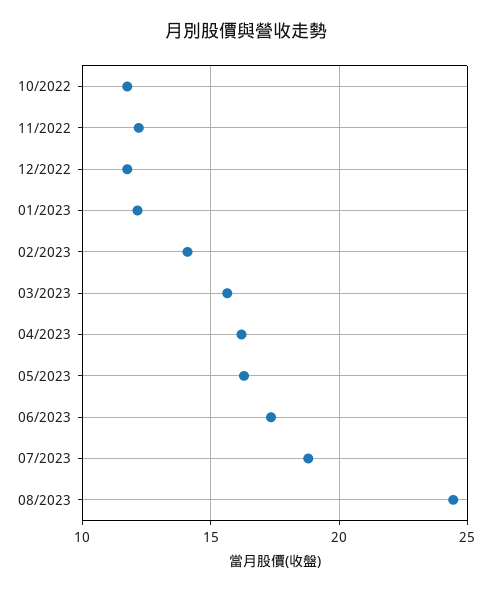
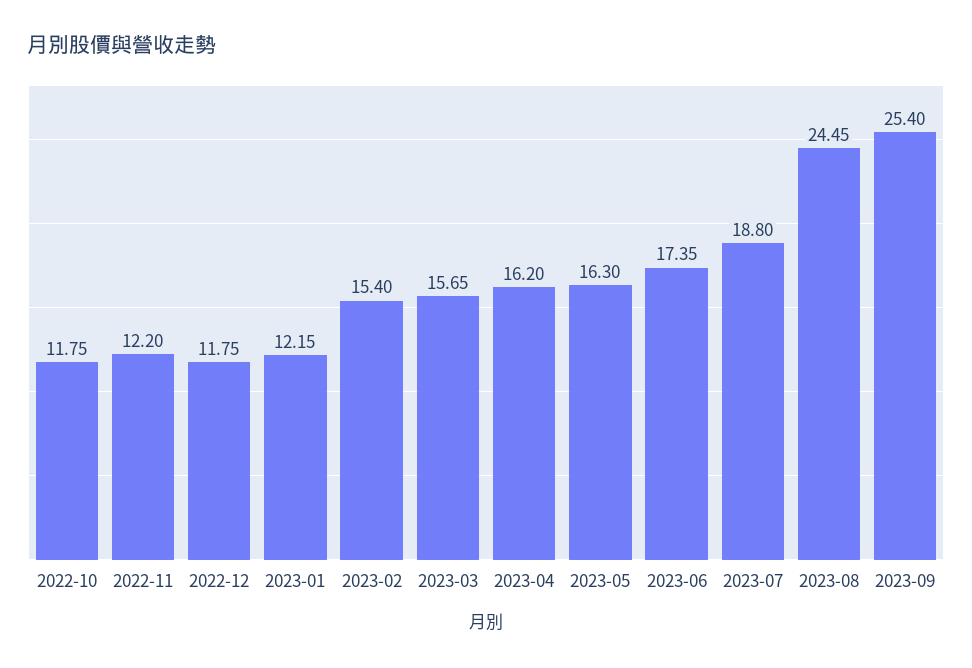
02/2023: 14 -> 15.4
2023-09: none -> 25.4

